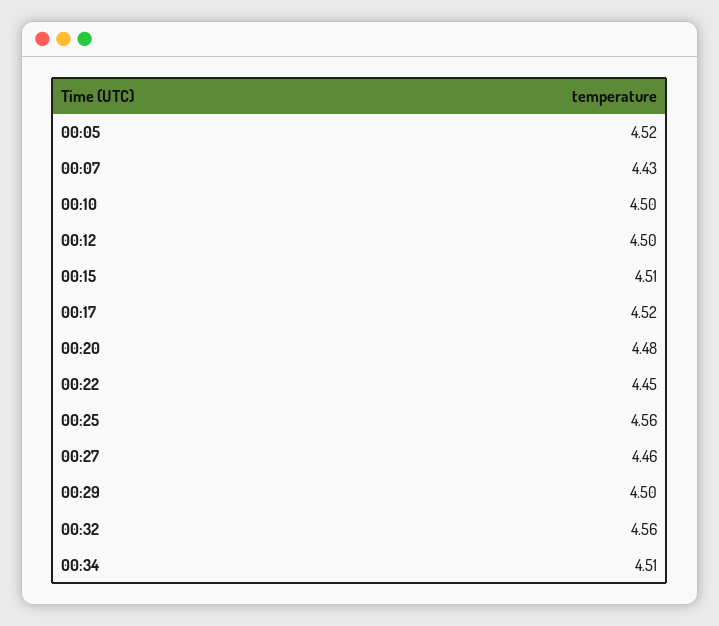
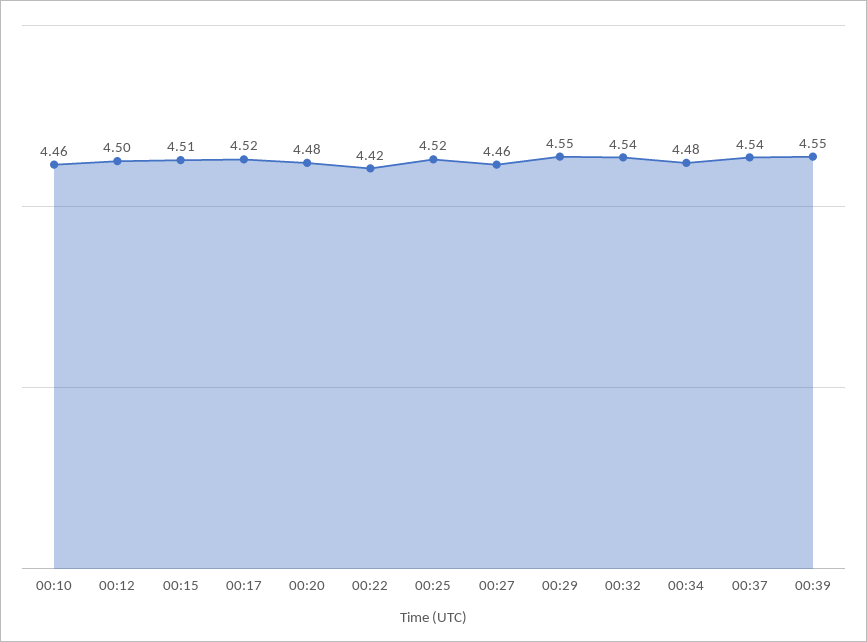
00:05: 4.52 -> none
00:07: 4.43 -> none
00:10: 4.5 -> 4.46
00:22: 4.45 -> 4.42
00:25: 4.56 -> 4.52
00:29: 4.5 -> 4.55
00:32: 4.56 -> 4.54
00:34: 4.51 -> 4.48
00:37: none -> 4.54
00:39: none -> 4.55

